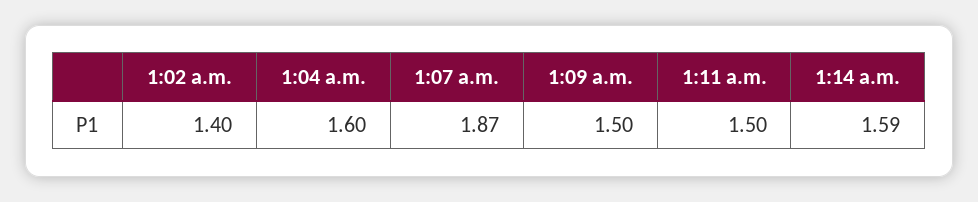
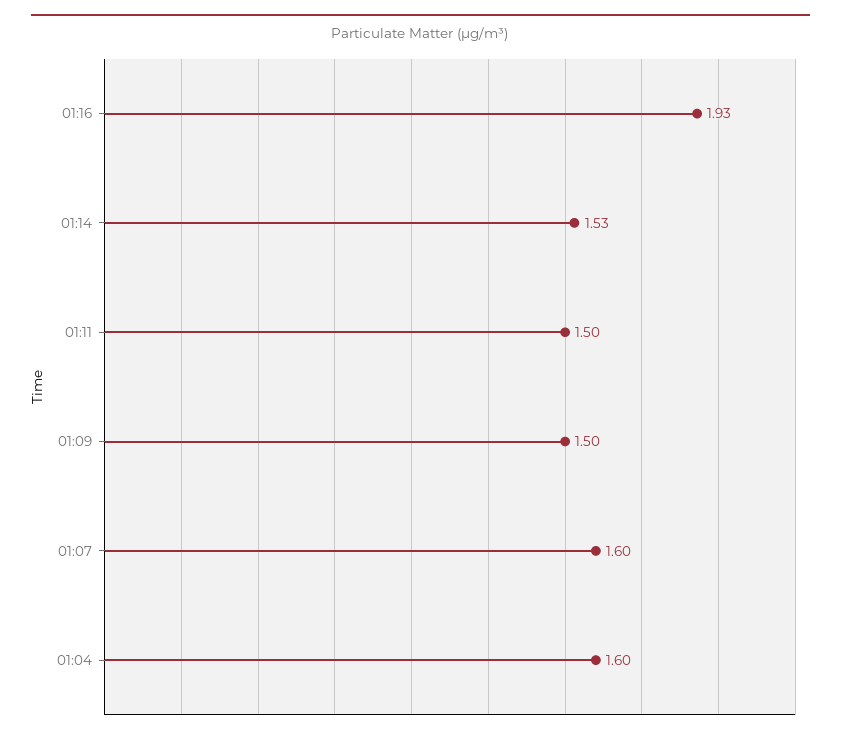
1:02 a.m.: 1.4 -> none
1:07 a.m.: 1.87 -> 1.6
1:14 a.m.: 1.59 -> 1.53
01:16: none -> 1.93

